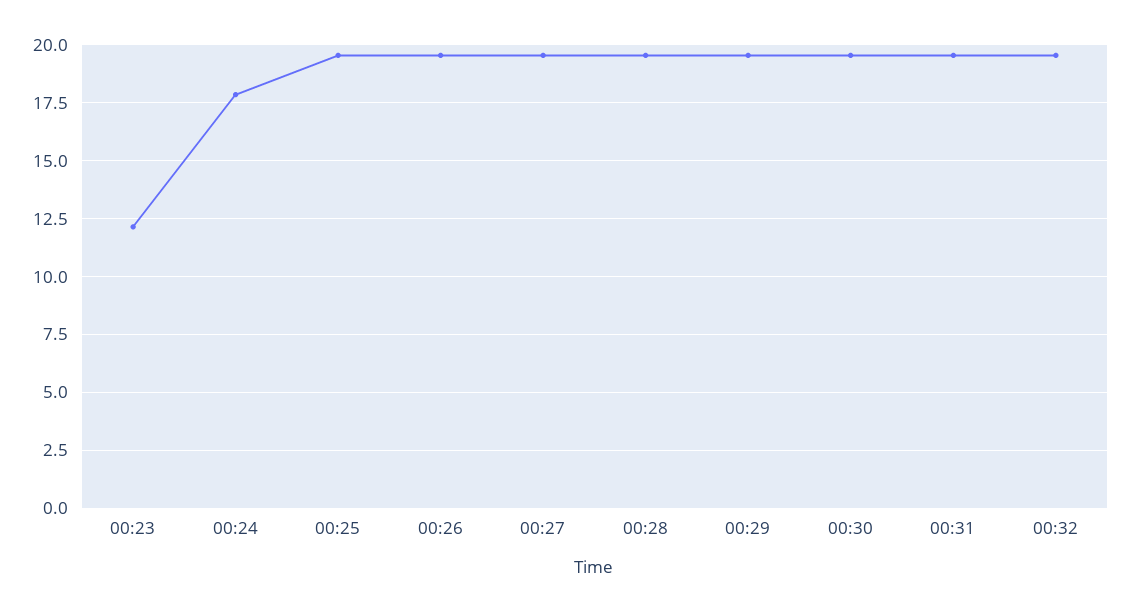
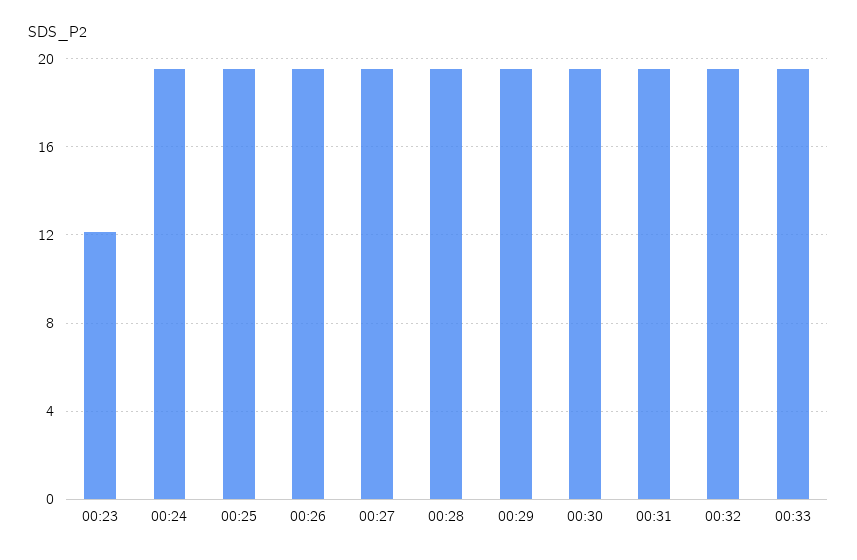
00:24: 18 -> 19.5
00:33: none -> 19.5

